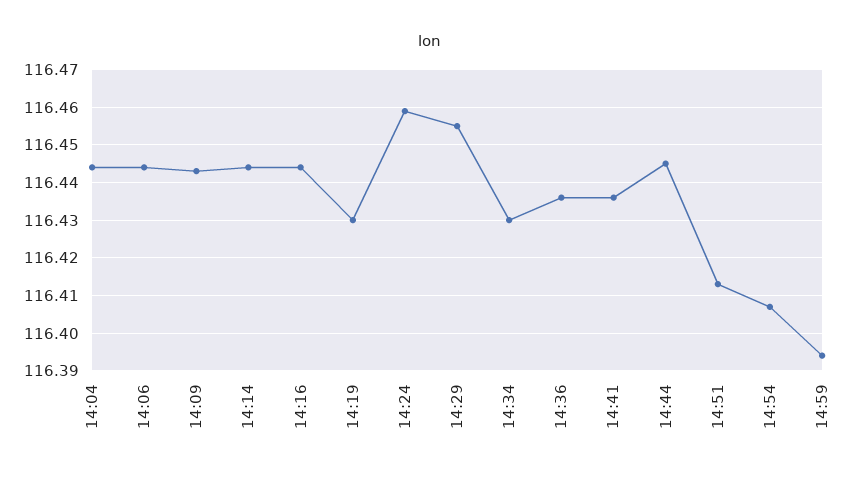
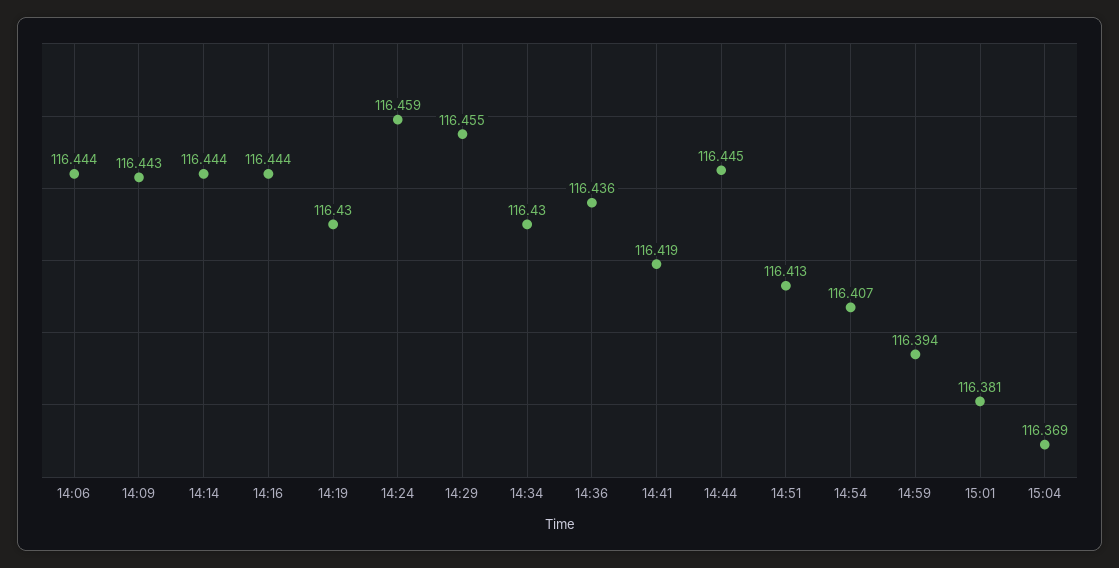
14:04: 116.445 -> none
14:41: 116.435 -> 116.419
15:01: none -> 116.381
15:04: none -> 116.369

